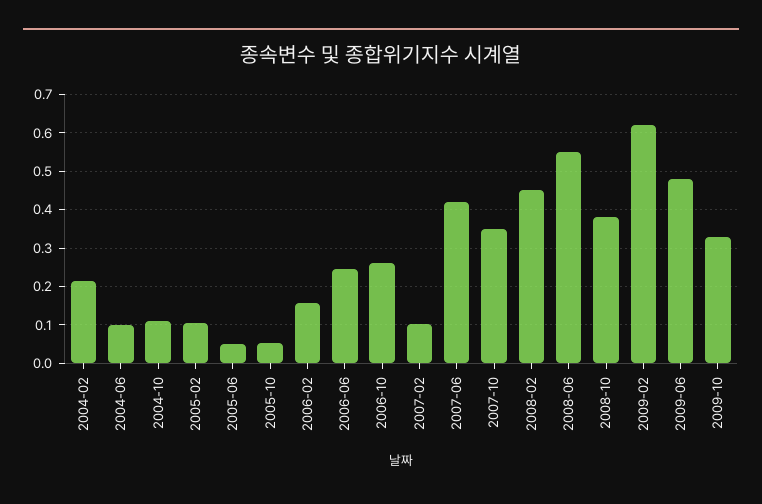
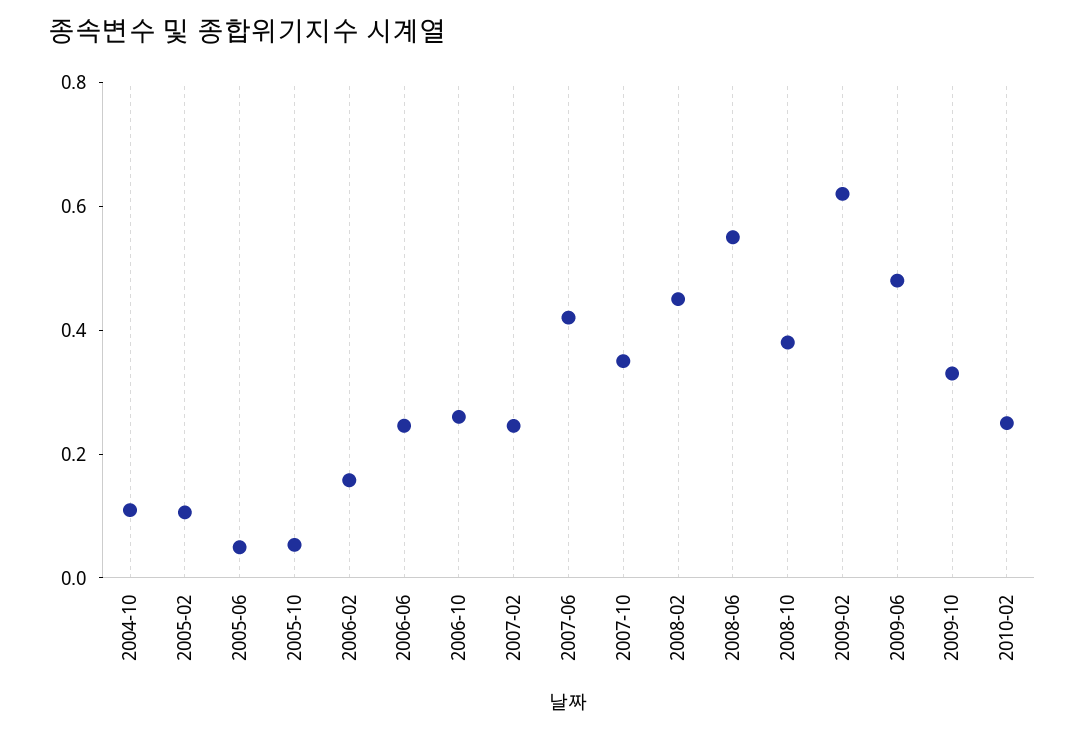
2004-02: 0.22 -> none
2004-06: 0.1 -> none
2007-02: 0.1 -> 0.25
2010-02: none -> 0.25

